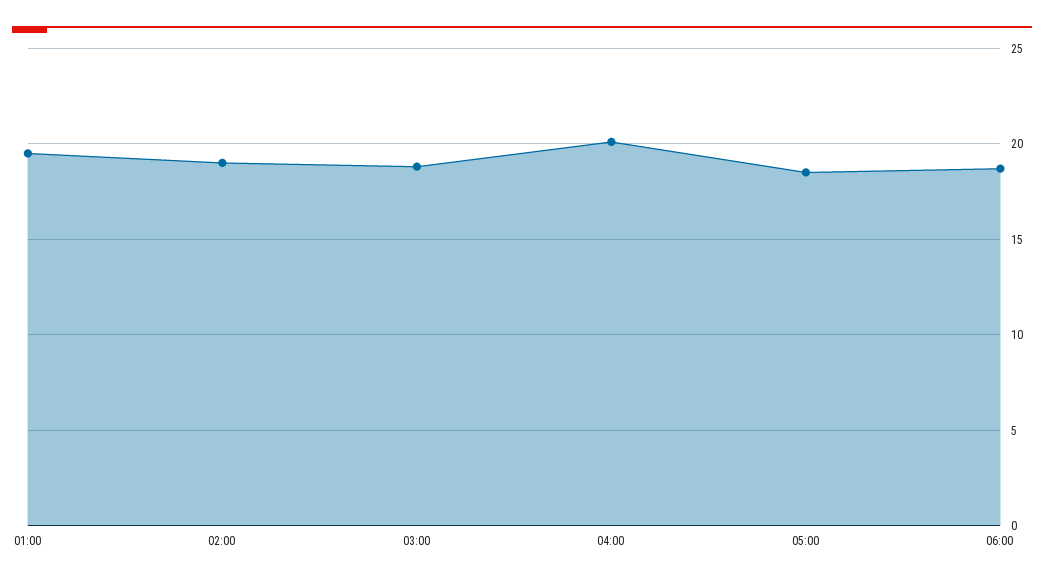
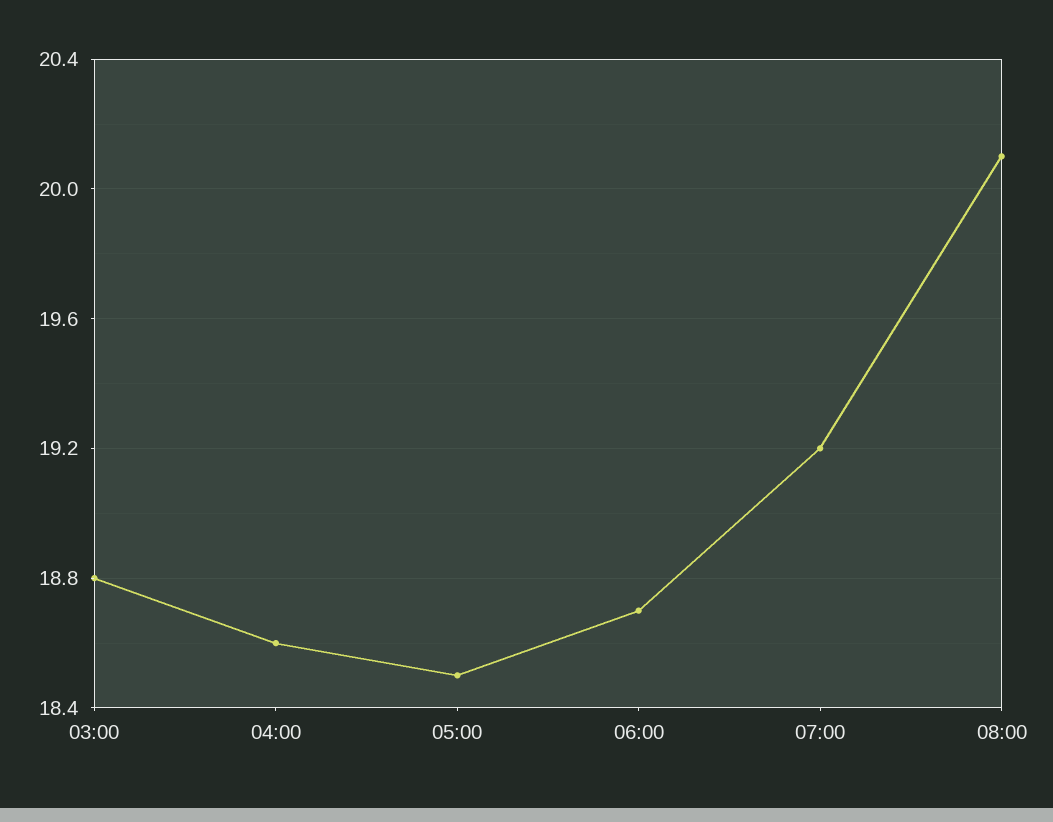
01:00: 19.5 -> none
02:00: 19 -> none
04:00: 20 -> 18.6
07:00: none -> 19.2
08:00: none -> 20.1

